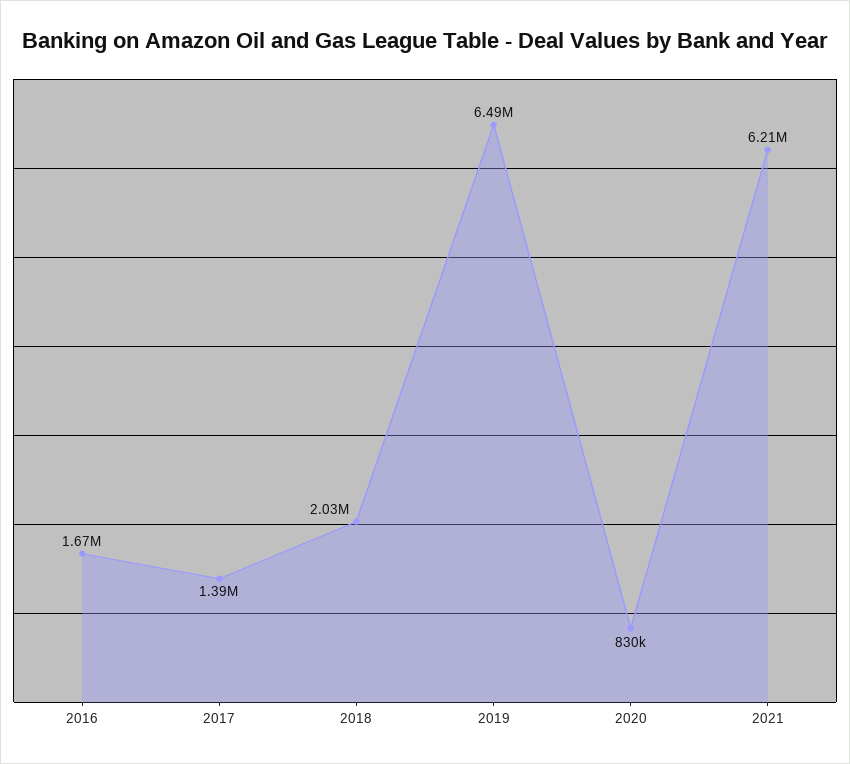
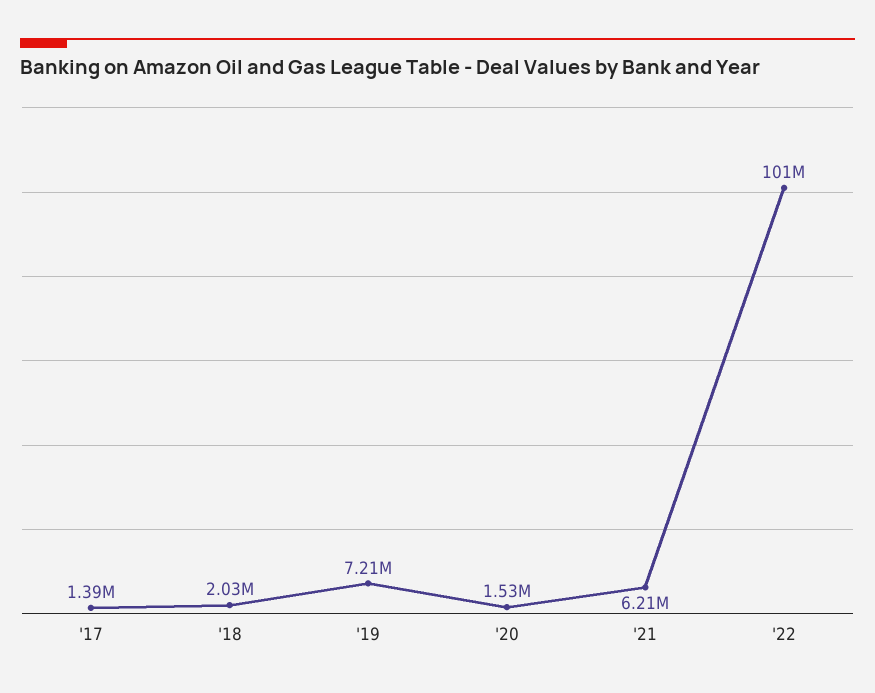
2016: 1670000 -> none
2019: 6490000 -> 7210000
2020: 830000 -> 1530000
'22: none -> 101000000

